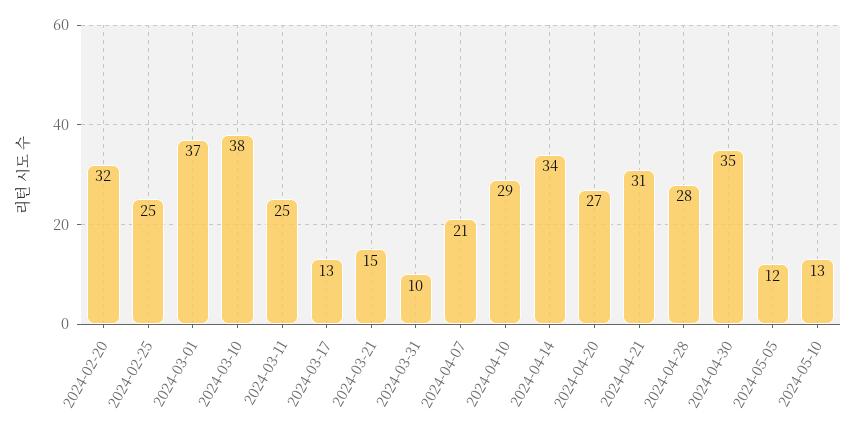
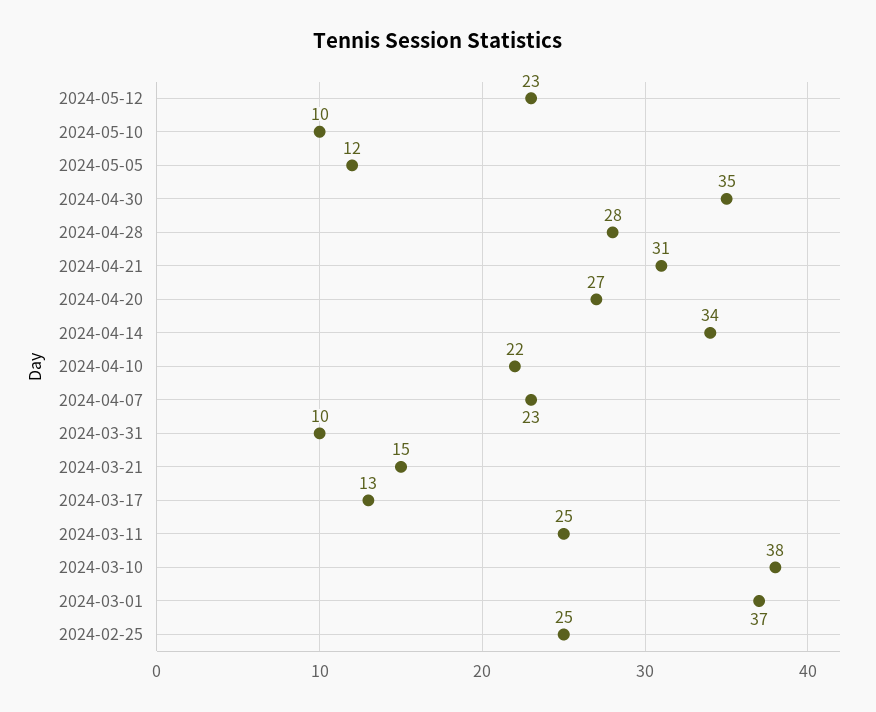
2024-02-20: 32 -> none
2024-04-07: 21 -> 23
2024-04-10: 29 -> 22
2024-05-10: 13 -> 10
2024-05-12: none -> 23

